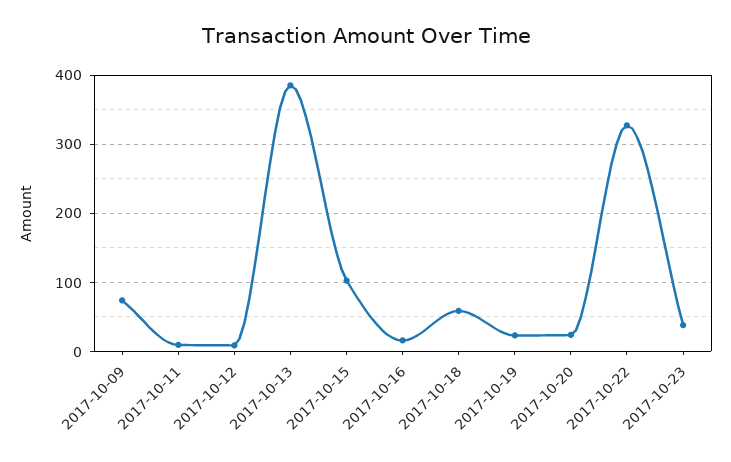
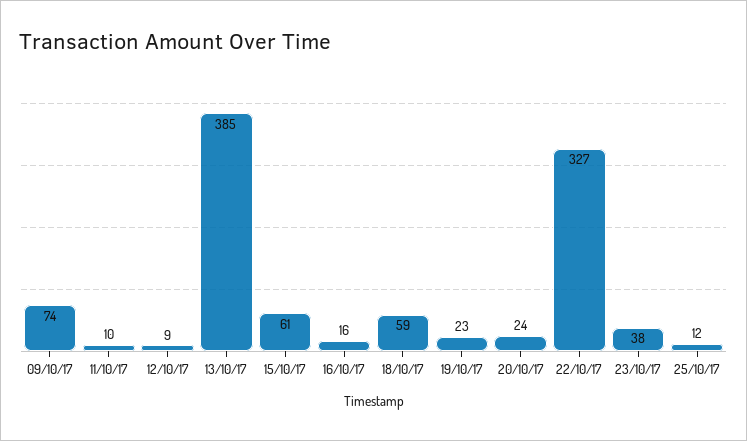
2017-10-15: 100 -> 61
25/10/17: none -> 12

